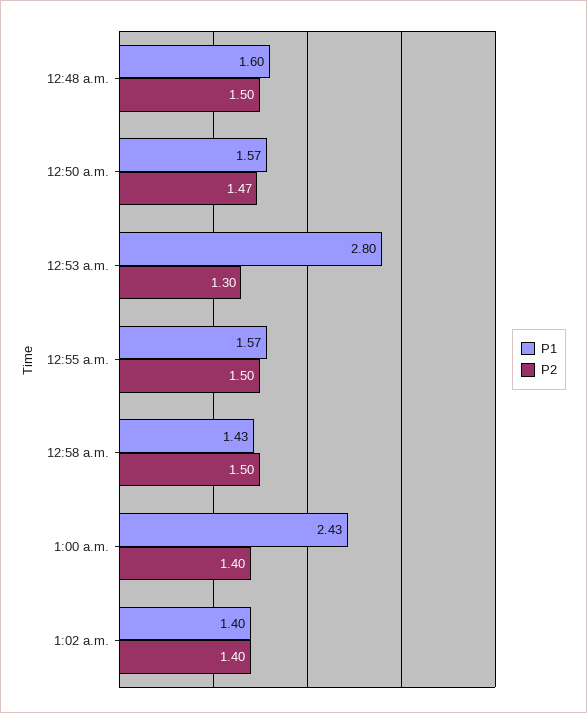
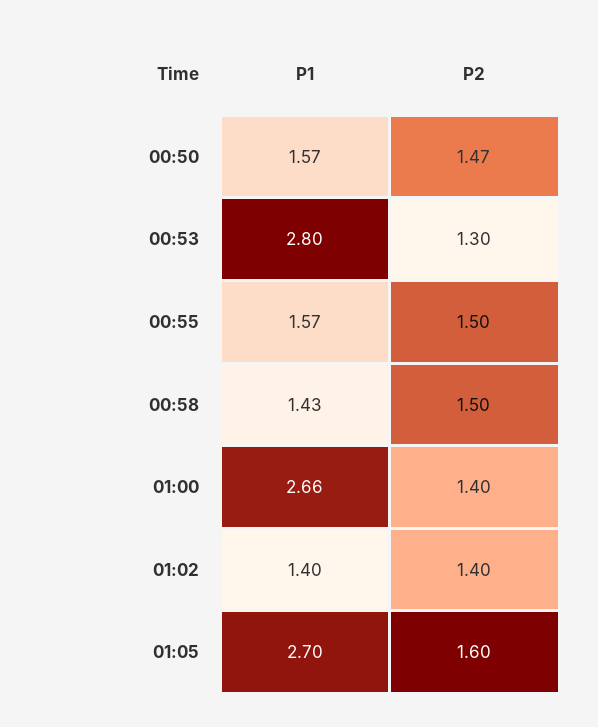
P1, 12:48 a.m.: 1.6 -> none
P2, 12:48 a.m.: 1.5 -> none
P1, 1:00 a.m.: 2.43 -> 2.66
P1, 01:05: none -> 2.7
P2, 01:05: none -> 1.6

